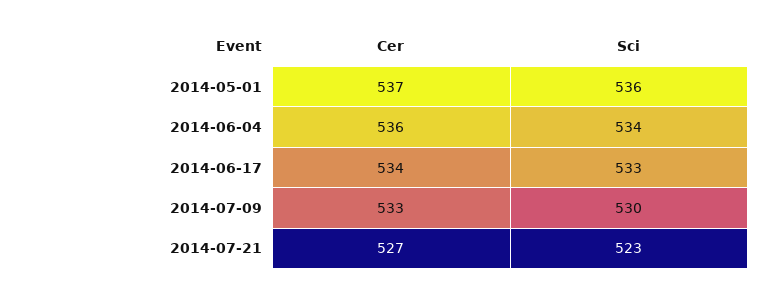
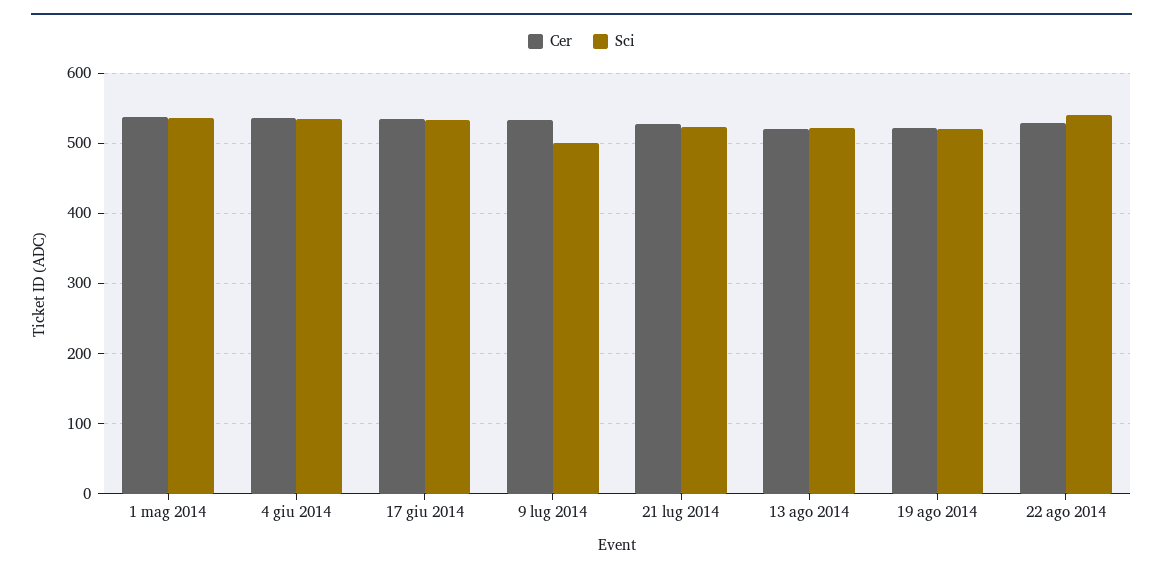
Sci, 2014-07-09: 530 -> 500
Cer, 13 ago 2014: none -> 520
Sci, 13 ago 2014: none -> 520
Cer, 19 ago 2014: none -> 520
Sci, 19 ago 2014: none -> 520
Cer, 22 ago 2014: none -> 530
Sci, 22 ago 2014: none -> 540

